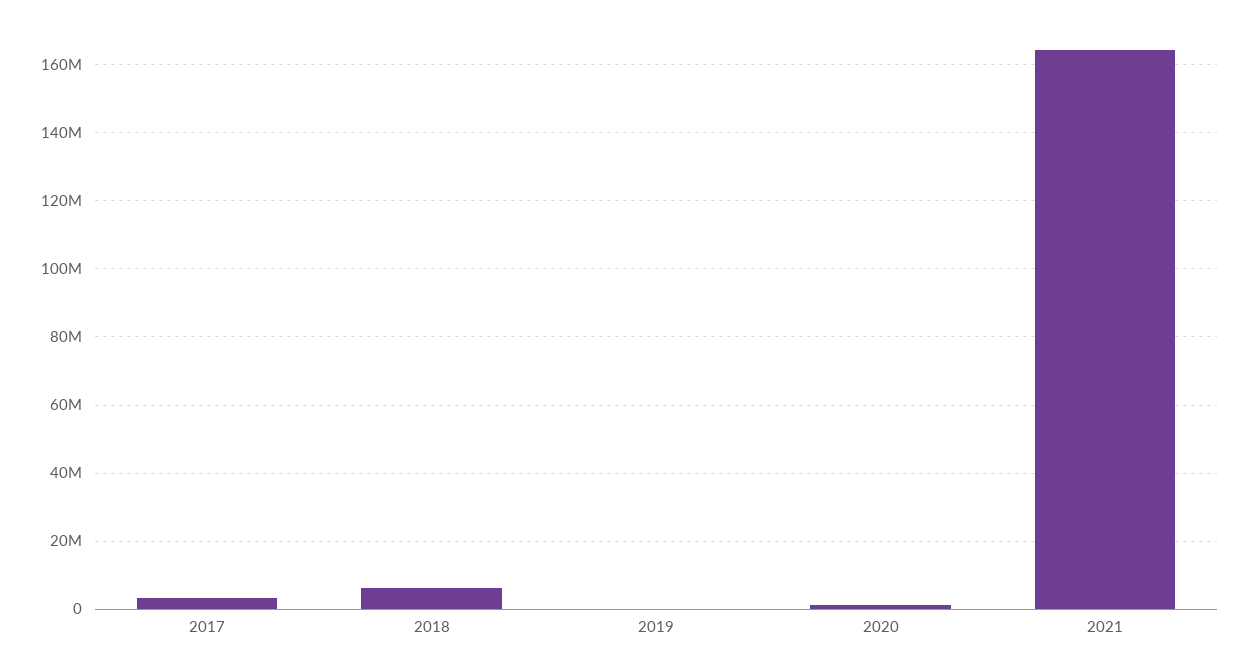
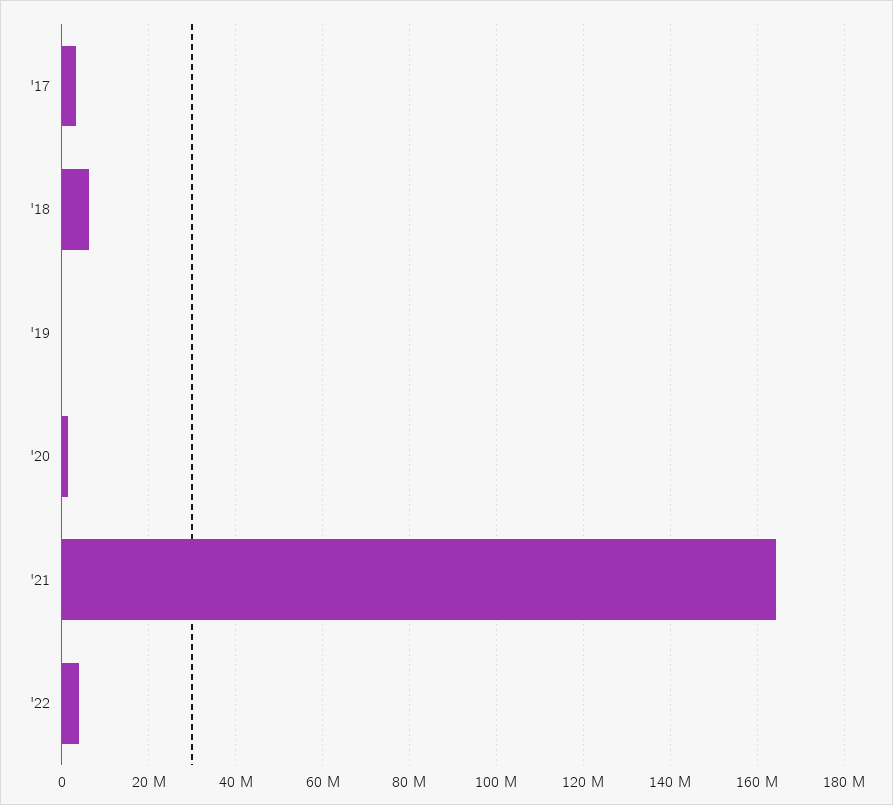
'22: none -> 4000000

